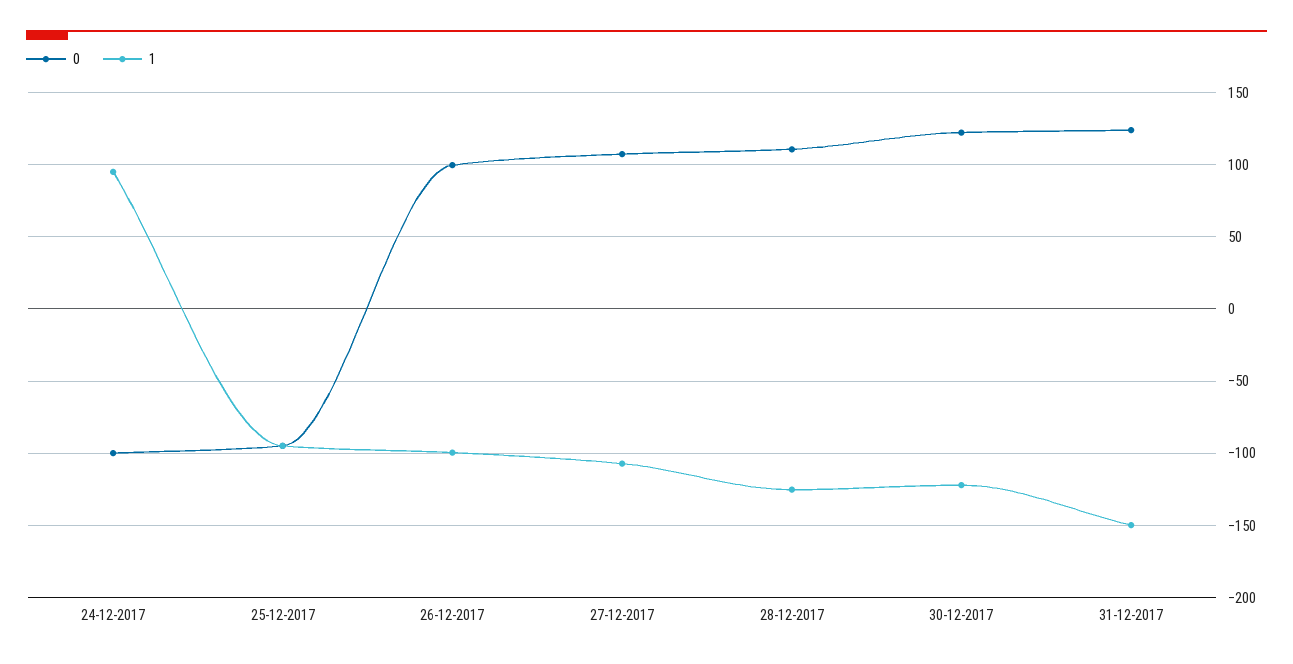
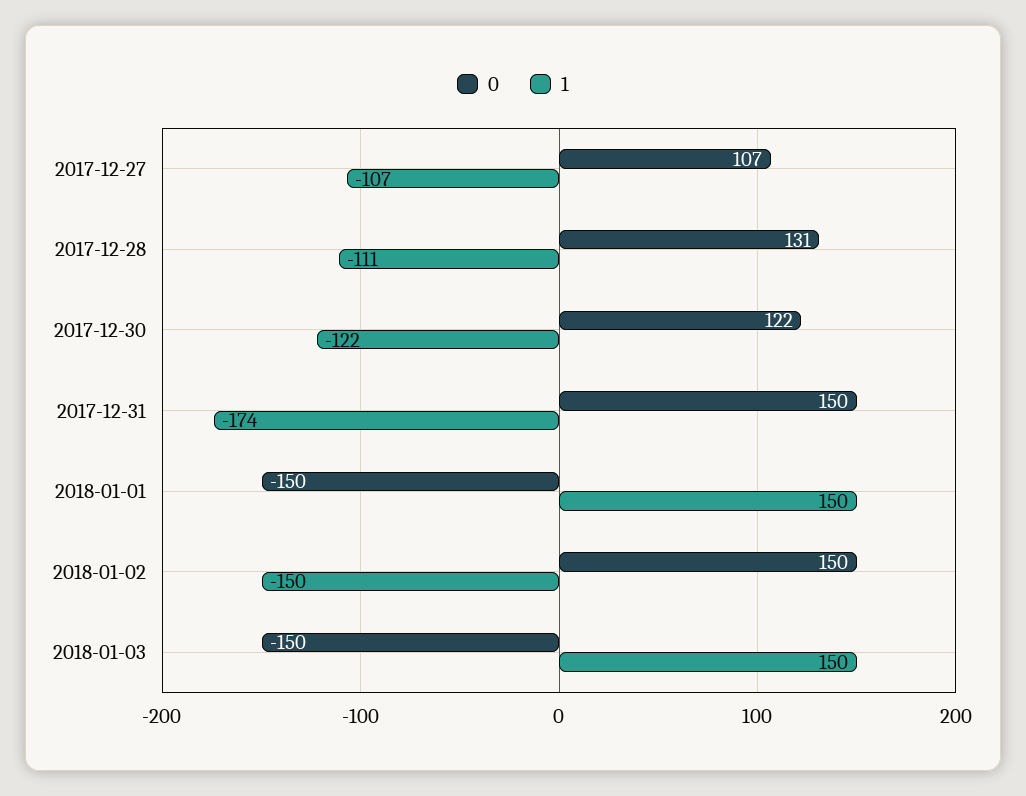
0, 24-12-2017: -100 -> none
1, 24-12-2017: 95 -> none
0, 25-12-2017: -95 -> none
1, 25-12-2017: -95 -> none
0, 26-12-2017: 100 -> none
1, 26-12-2017: -100 -> none
0, 28-12-2017: 110 -> 131
1, 28-12-2017: -125 -> -111
0, 31-12-2017: 125 -> 150
1, 31-12-2017: -150 -> -174
0, 2018-01-01: none -> -150
1, 2018-01-01: none -> 150
0, 2018-01-02: none -> 150
1, 2018-01-02: none -> -150
0, 2018-01-03: none -> -150
1, 2018-01-03: none -> 150

